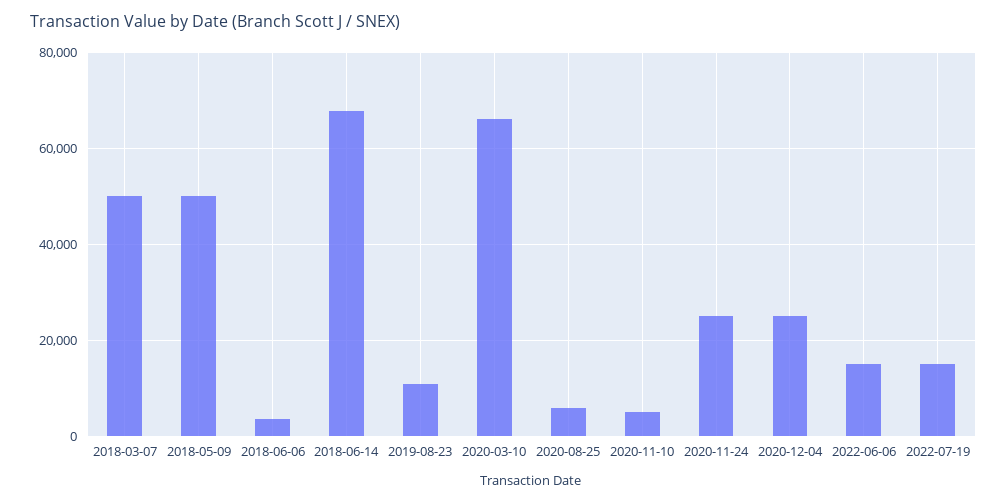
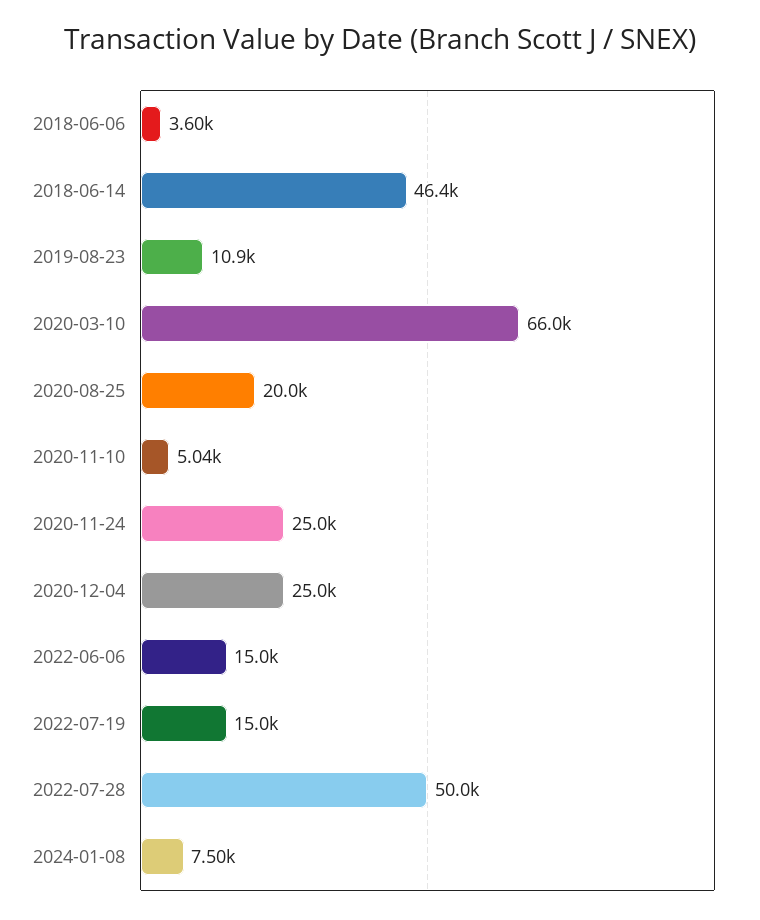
2018-03-07: 50000 -> none
2018-05-09: 50000 -> none
2018-06-14: 68000 -> 46400
2020-08-25: 6000 -> 20000
2022-07-28: none -> 50000
2024-01-08: none -> 7500

